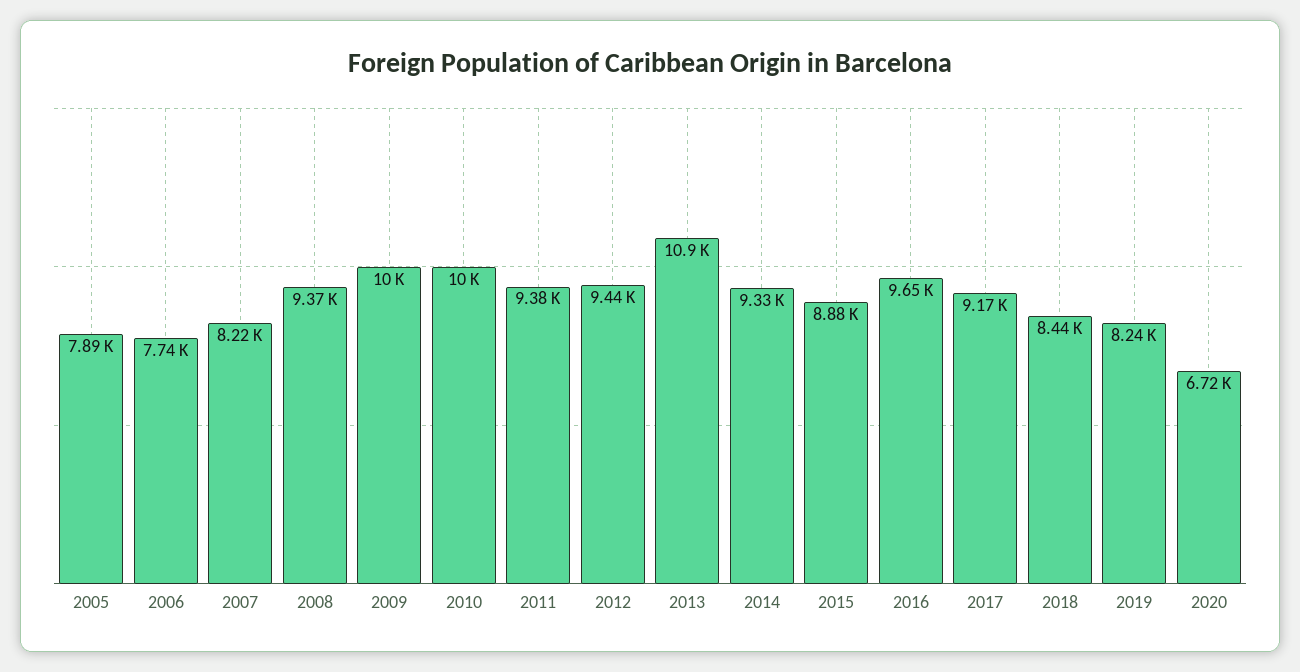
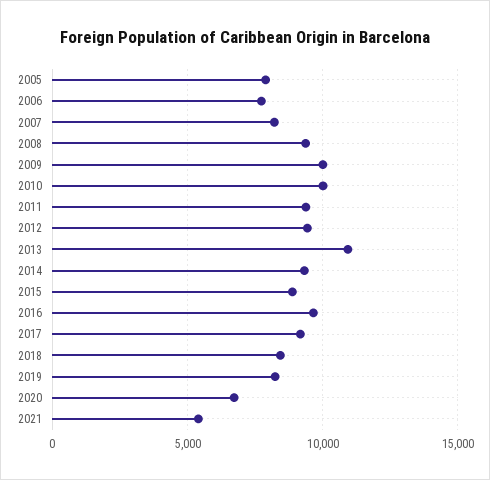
2021: none -> 5500

